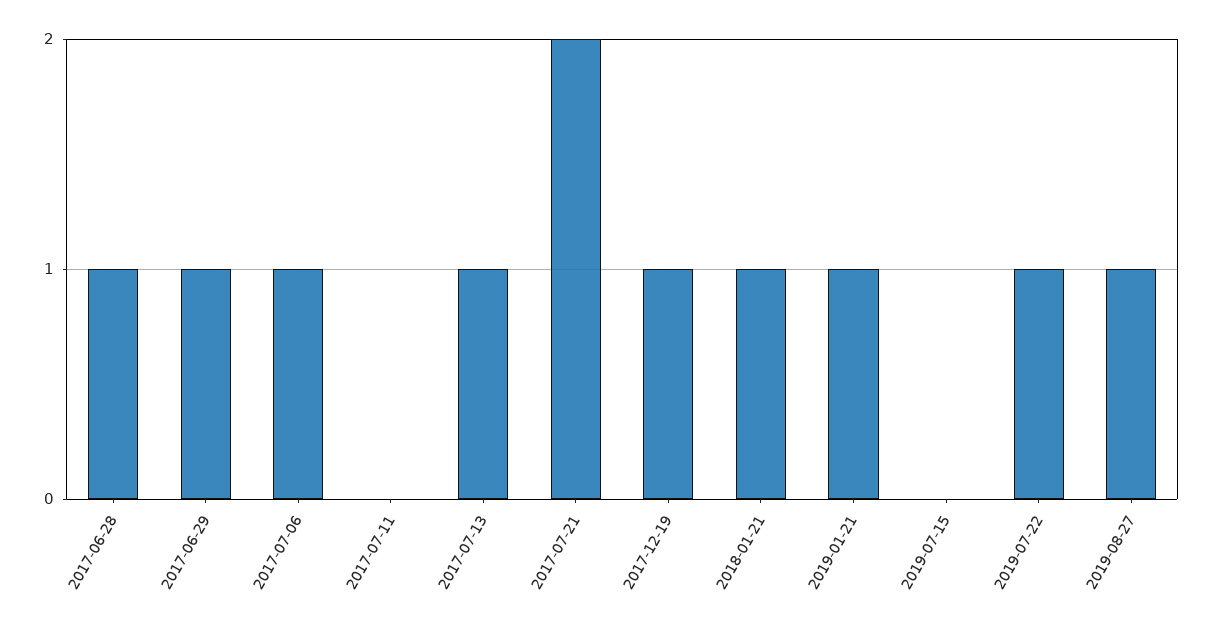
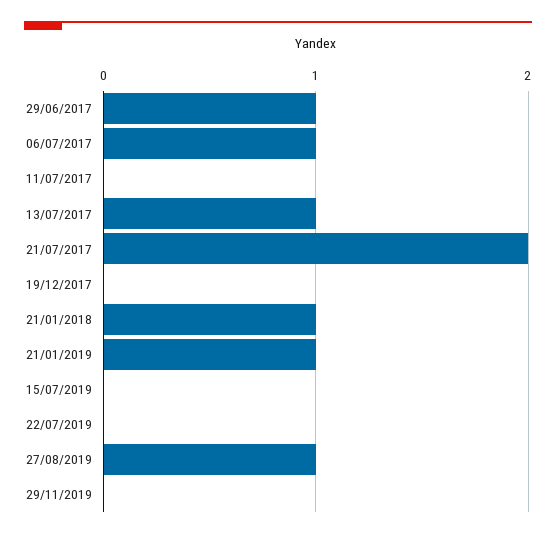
2017-06-28: 1 -> none
2017-12-19: 1 -> 0
2019-07-22: 1 -> 0
29/11/2019: none -> 0

